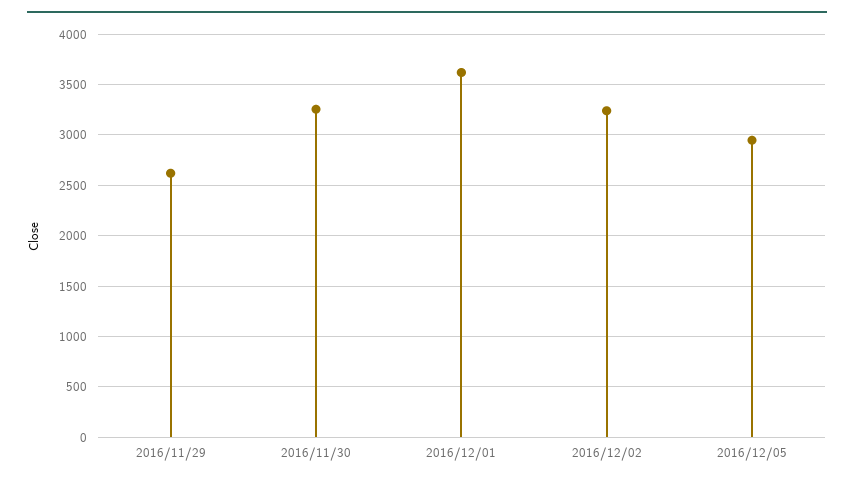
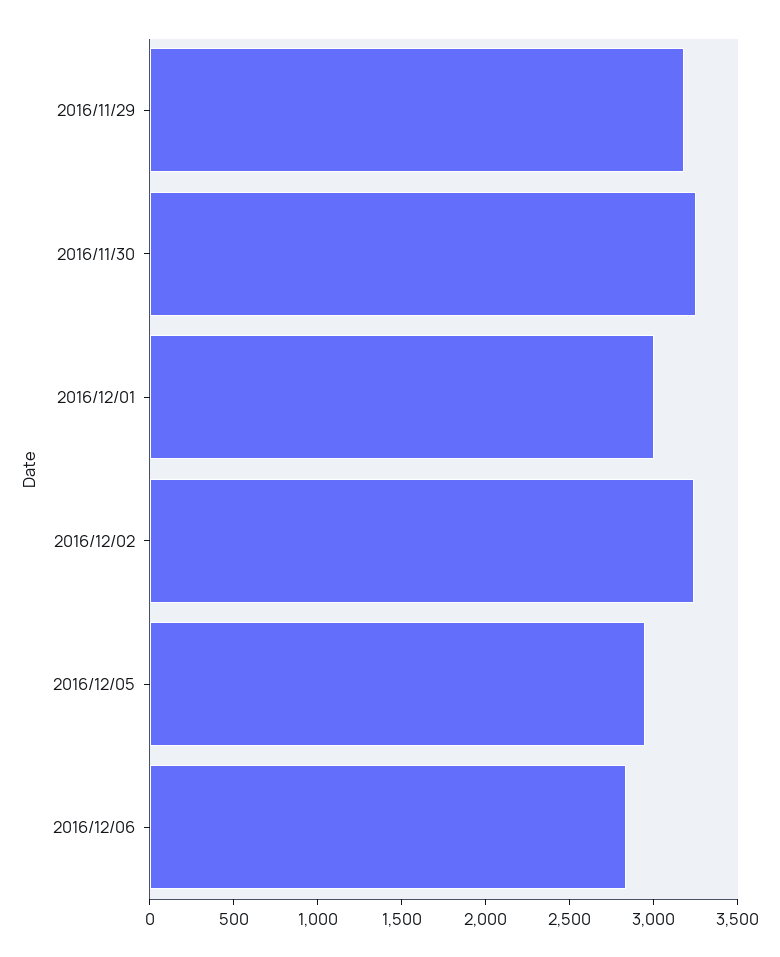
2016/11/29: 2600 -> 3200
2016/12/01: 3600 -> 3000
2016/12/06: none -> 2800

